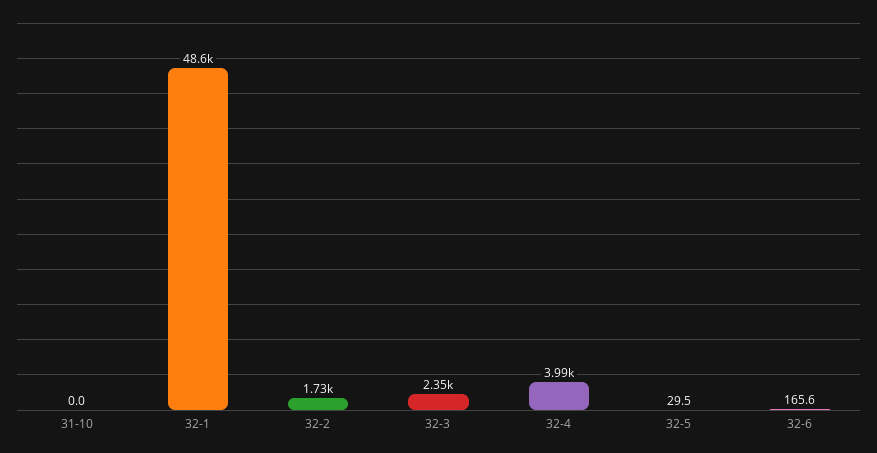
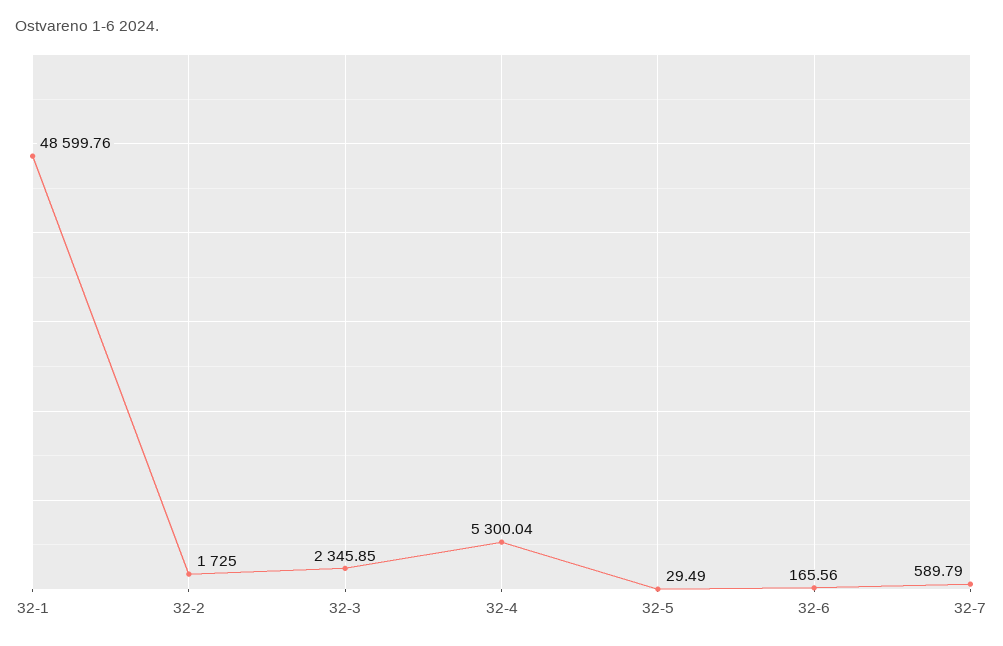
31-10: 0 -> none
32-4: 3990 -> 5300.04
32-7: none -> 589.79

